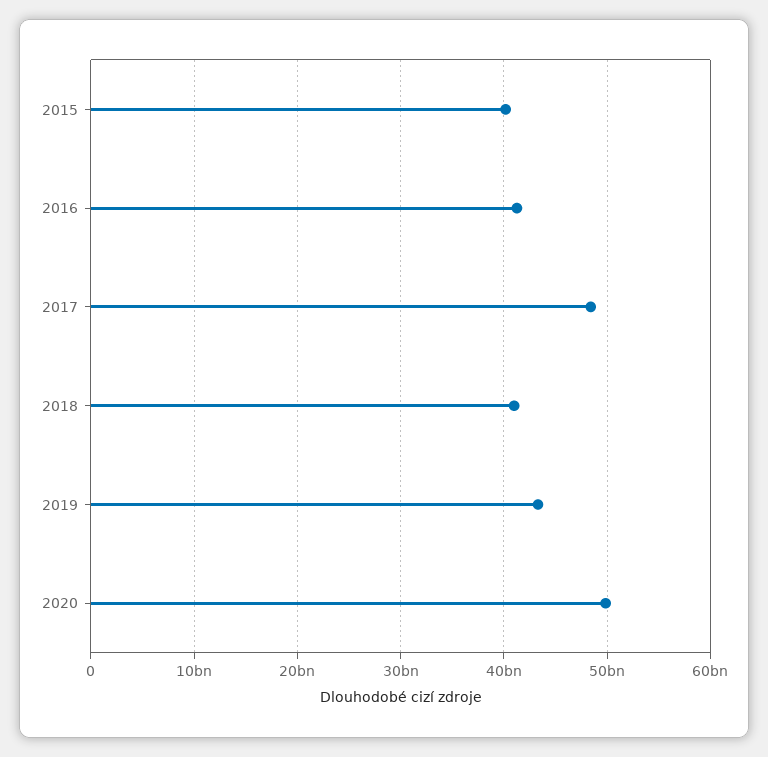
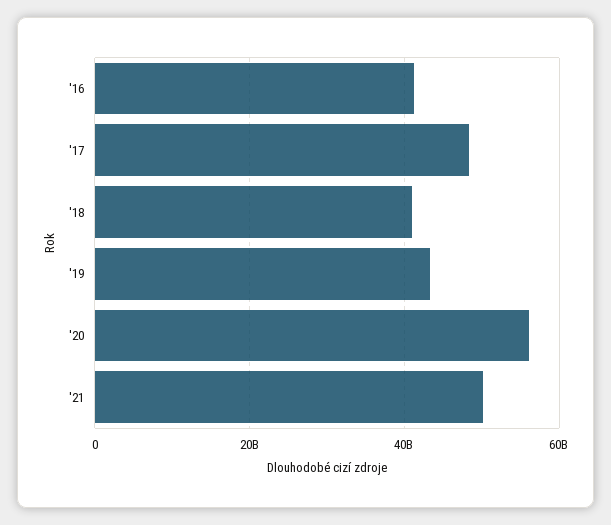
2015: 40000000000 -> none
2020: 50000000000 -> 56000000000
'21: none -> 50000000000

